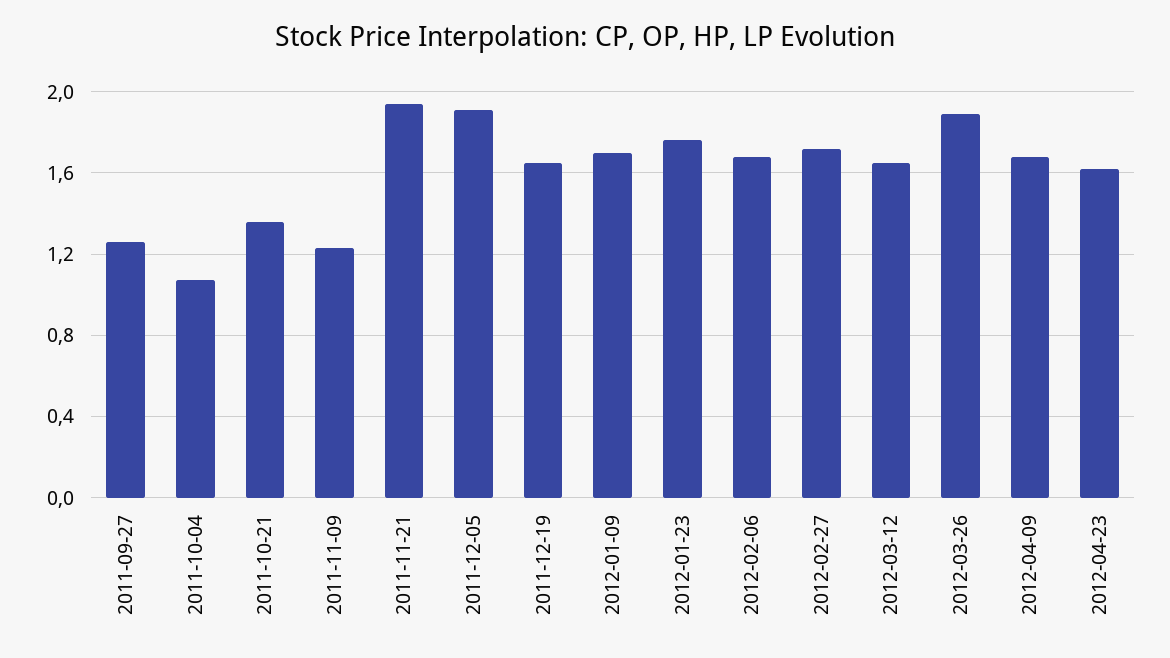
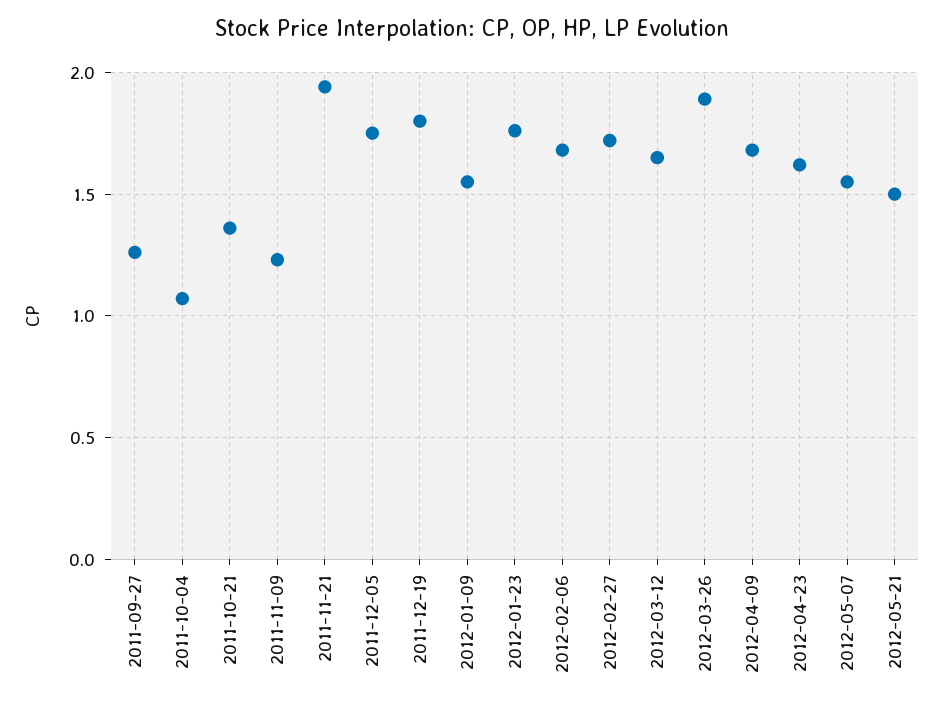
2011-12-05: 1.9 -> 1.75
2011-12-19: 1.65 -> 1.8
2012-01-09: 1.7 -> 1.55
2012-05-07: none -> 1.55
2012-05-21: none -> 1.5

